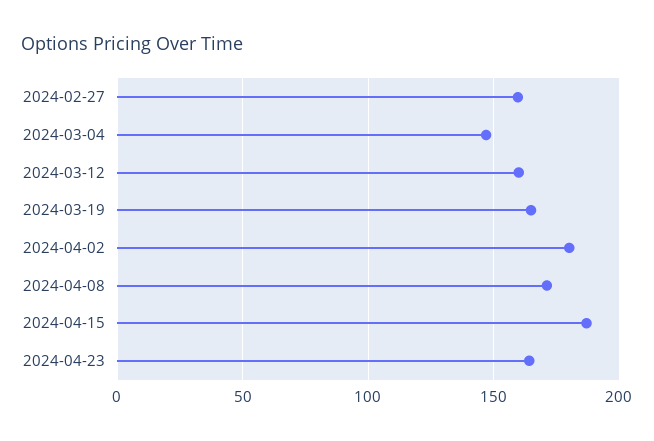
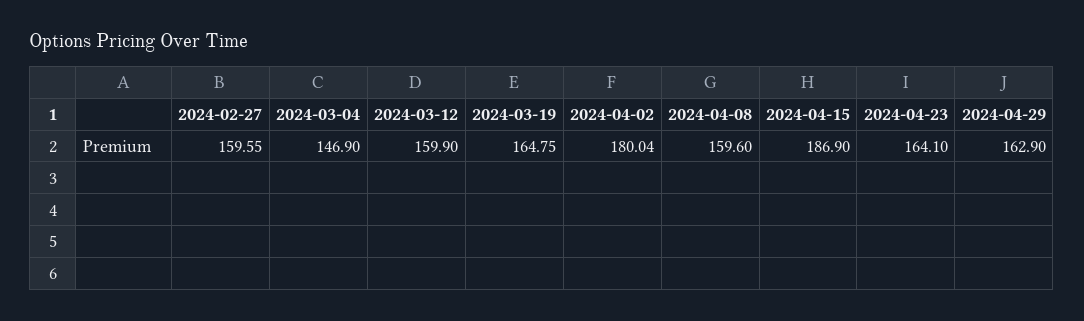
2024-04-08: 170 -> 159.6
2024-04-29: none -> 162.9

